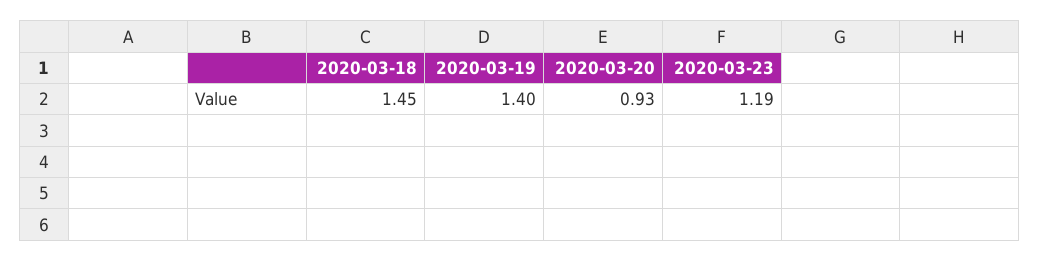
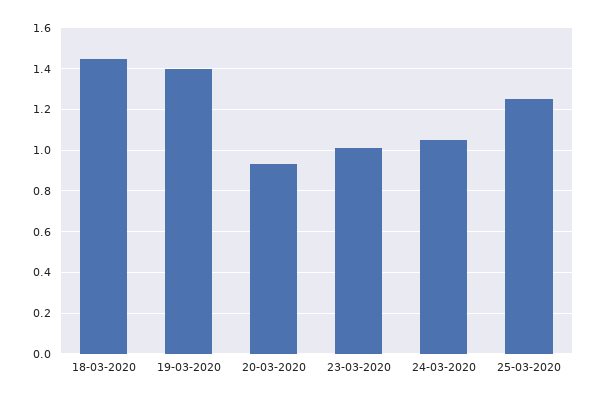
2020-03-23: 1.19 -> 1
24-03-2020: none -> 1.05
25-03-2020: none -> 1.25

